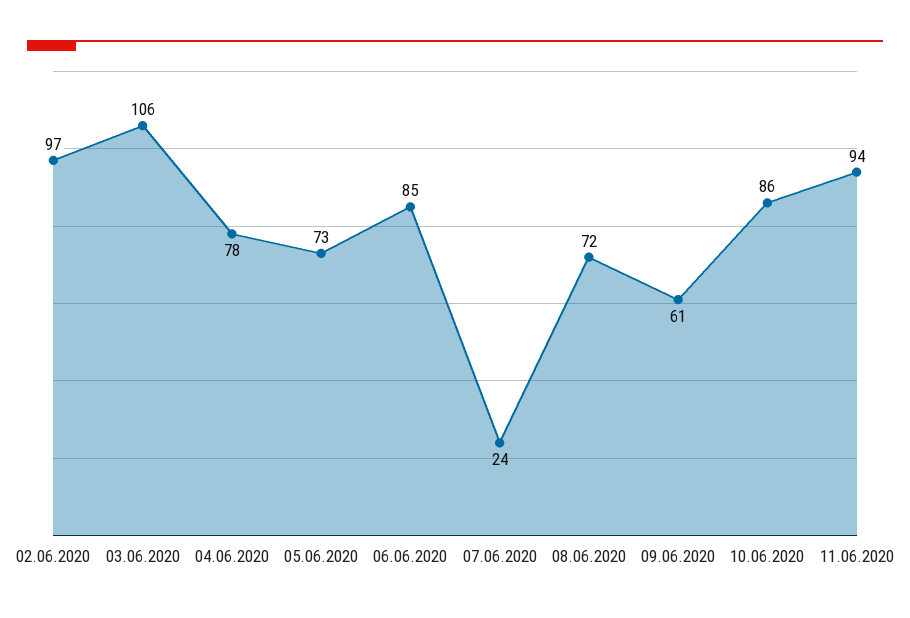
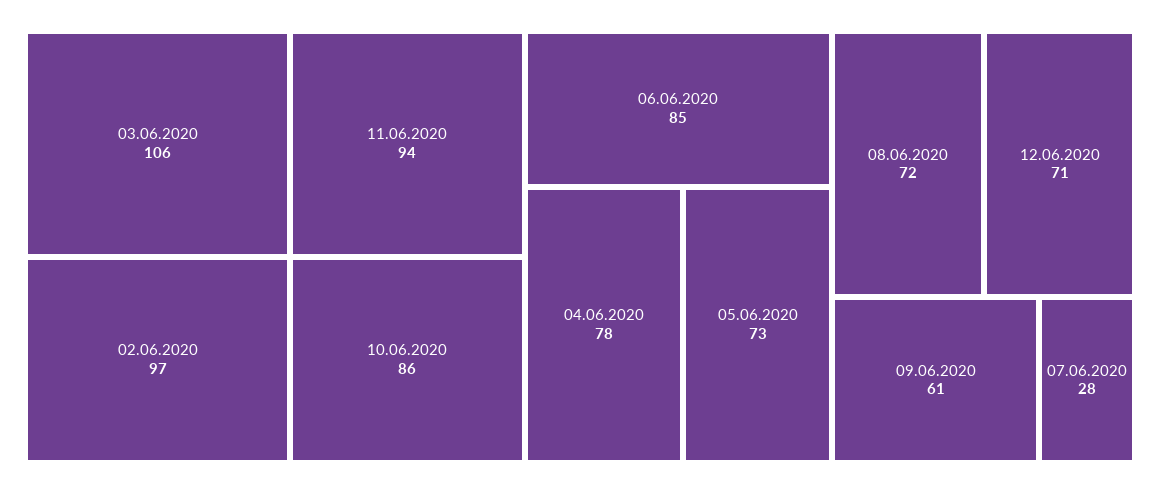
07.06.2020: 24 -> 28
12.06.2020: none -> 71

